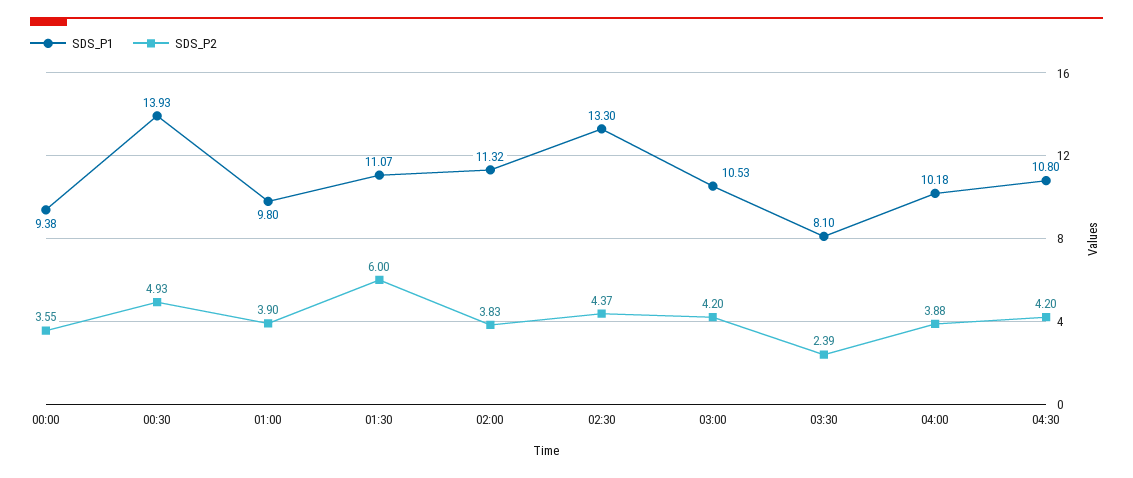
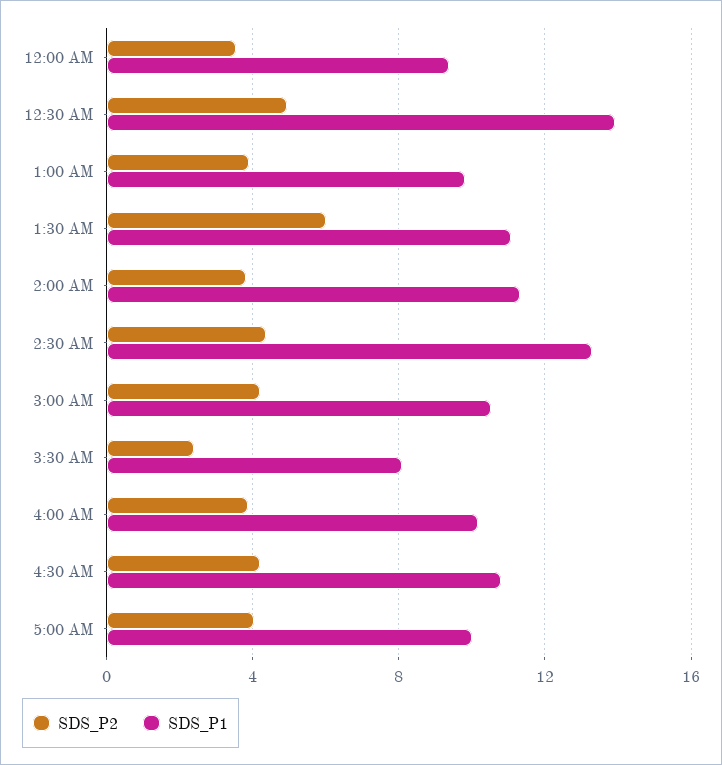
SDS_P2, 5:00 AM: none -> 4
SDS_P1, 5:00 AM: none -> 10

